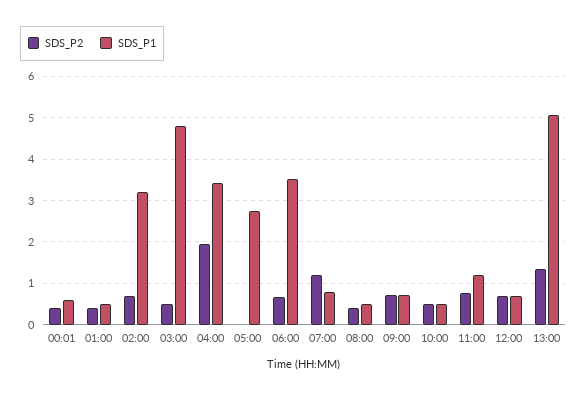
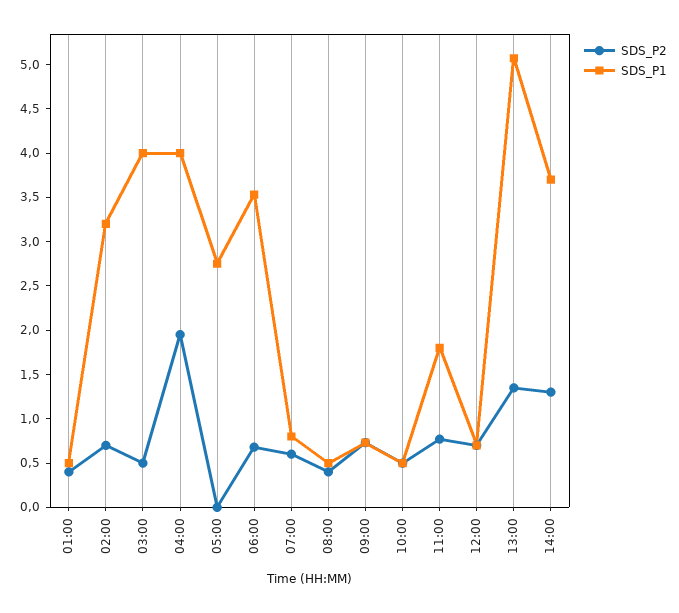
SDS_P2, 00:01: 0.4 -> none
SDS_P1, 00:01: 0.6 -> none
SDS_P1, 03:00: 4.8 -> 4
SDS_P1, 04:00: 3.4 -> 4
SDS_P2, 07:00: 1.2 -> 0.6
SDS_P1, 11:00: 1.2 -> 1.8
SDS_P2, 14:00: none -> 1.3
SDS_P1, 14:00: none -> 3.7

